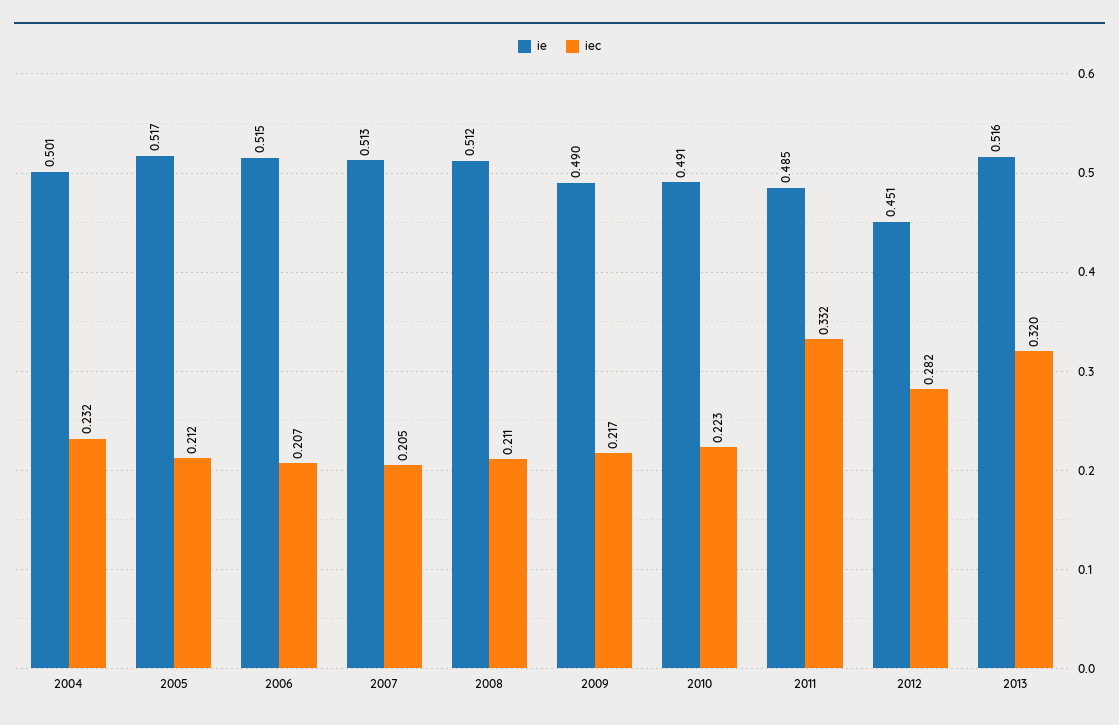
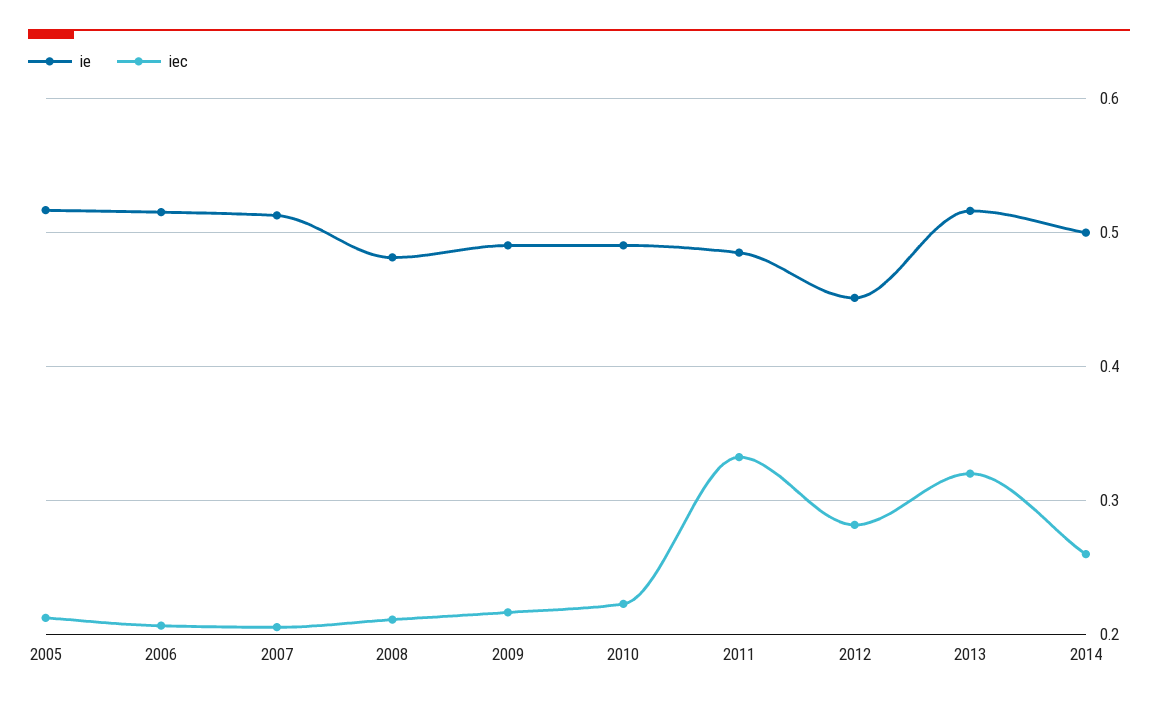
ie, 2004: 0.501 -> none
iec, 2004: 0.232 -> none
ie, 2008: 0.512 -> 0.48
ie, 2014: none -> 0.5
iec, 2014: none -> 0.26

